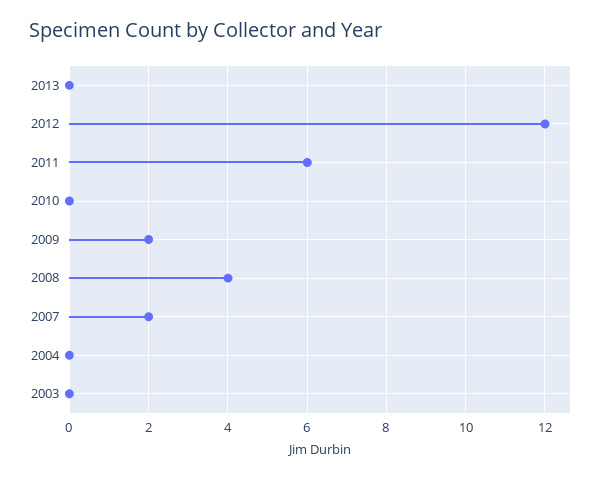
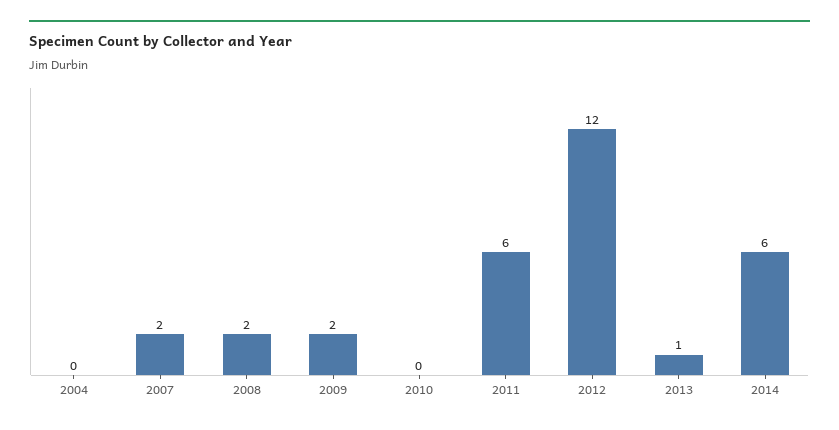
2013: 0 -> 1
2008: 4 -> 2
2003: 0 -> none
2014: none -> 6

